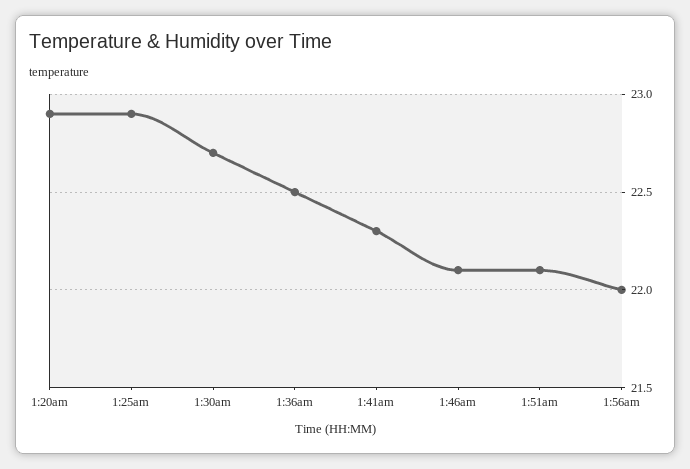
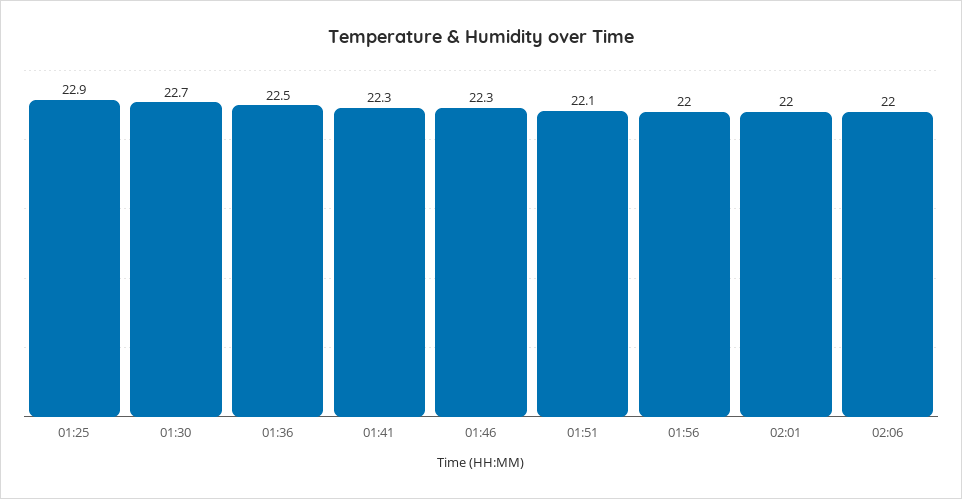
1:20am: 22.9 -> none
1:46am: 22.1 -> 22.3
02:01: none -> 22
02:06: none -> 22

